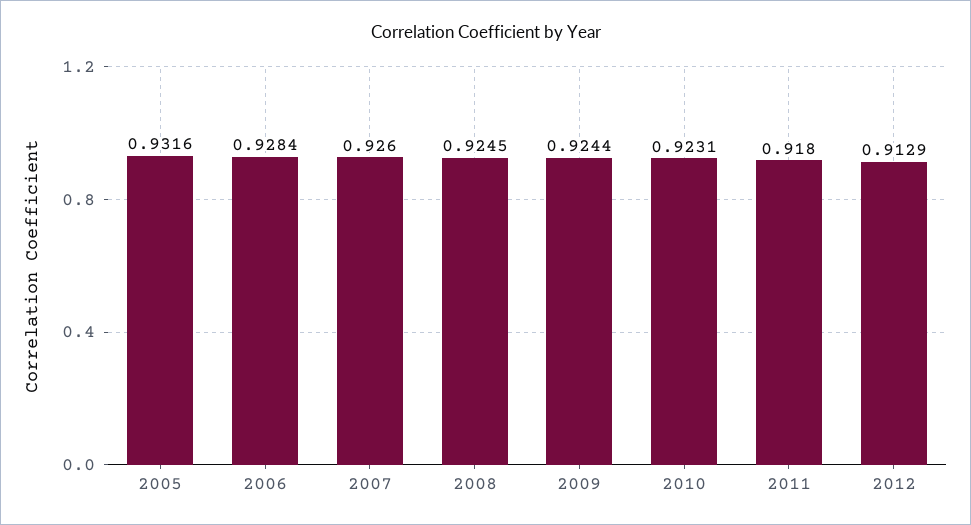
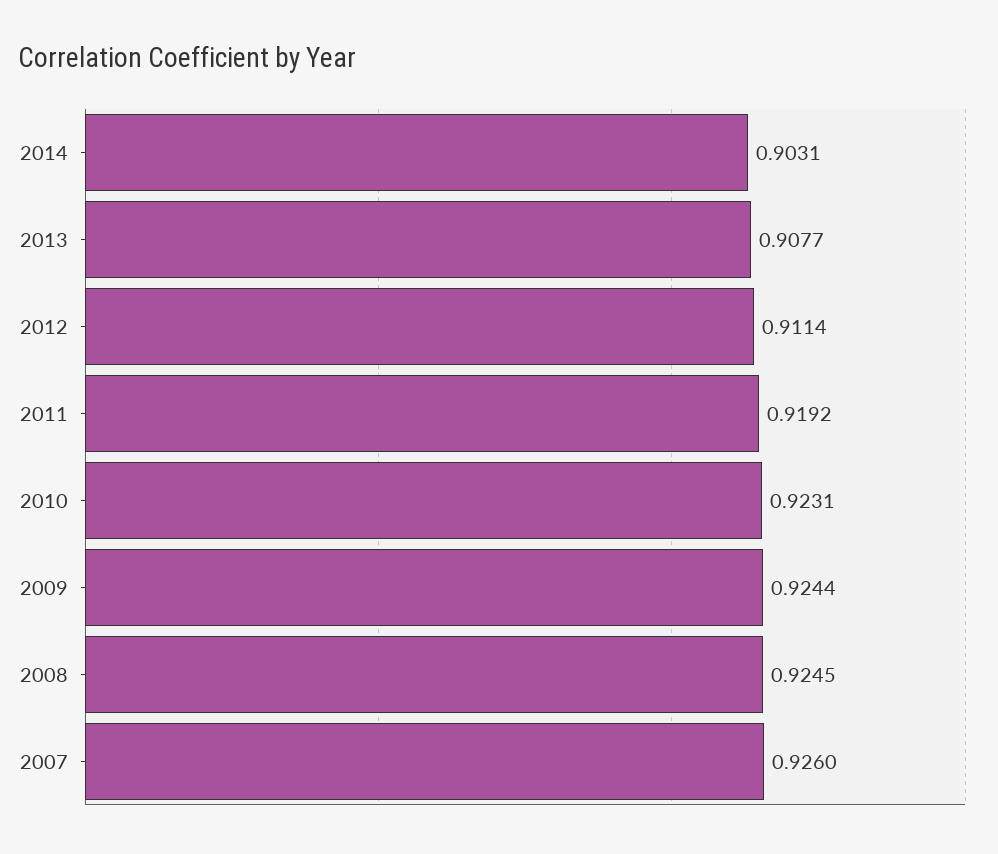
2005: 0.9316 -> none
2006: 0.9284 -> none
2011: 0.918 -> 0.9192
2012: 0.9129 -> 0.9114
2014: none -> 0.9031
2013: none -> 0.9077

